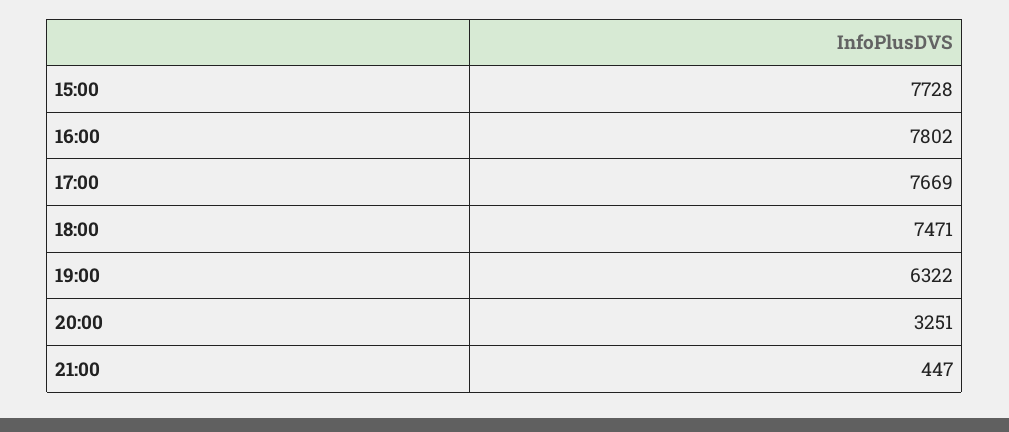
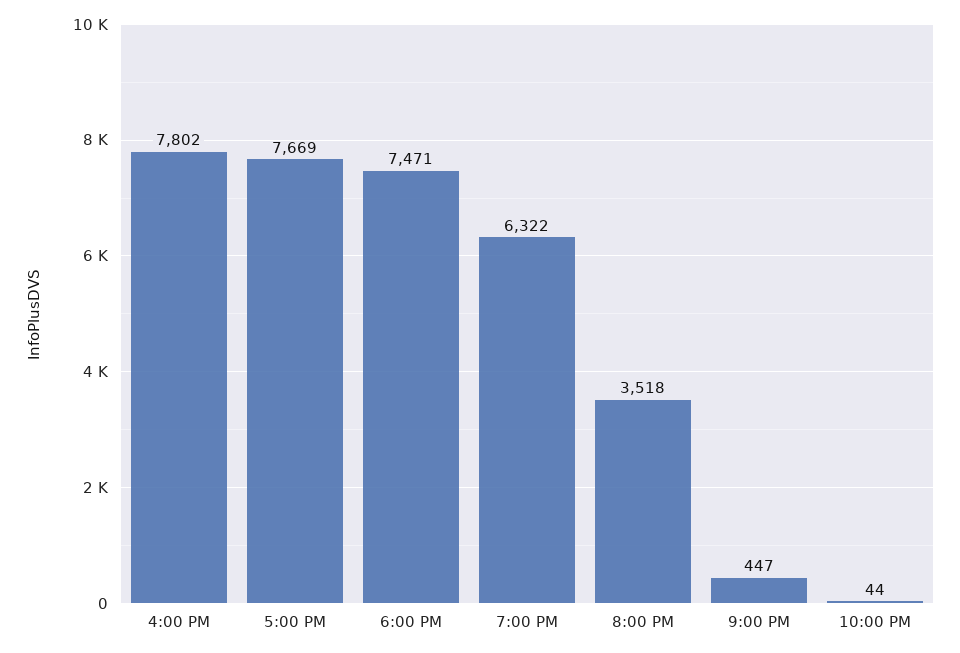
15:00: 7728 -> none
20:00: 3251 -> 3518
10:00 PM: none -> 44

